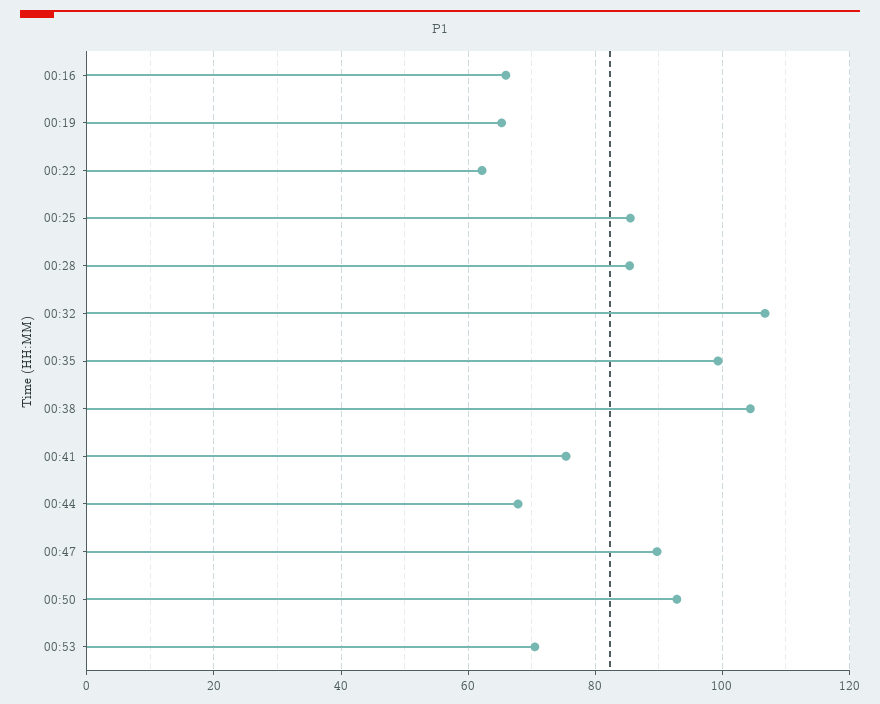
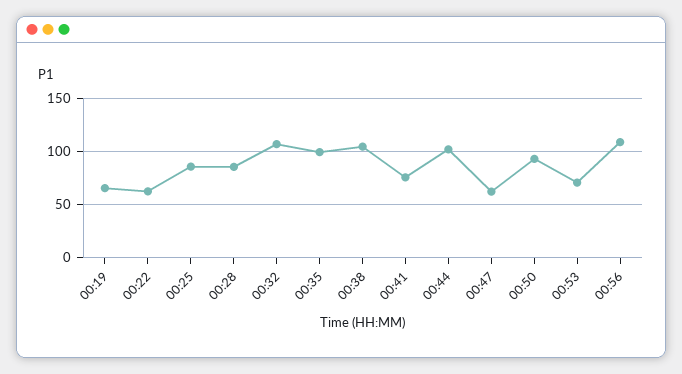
00:16: 66 -> none
00:44: 68 -> 100
00:47: 90 -> 60
00:56: none -> 110

